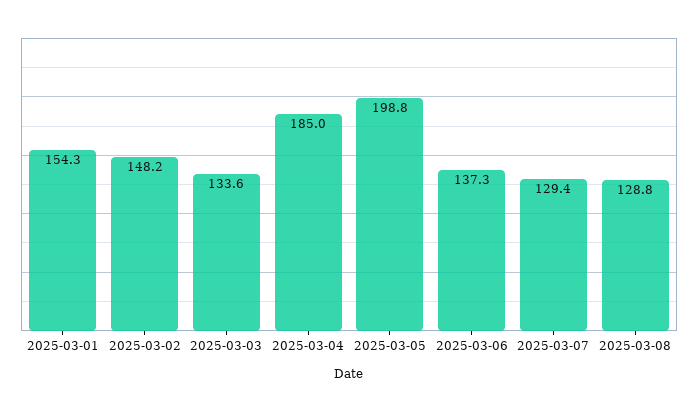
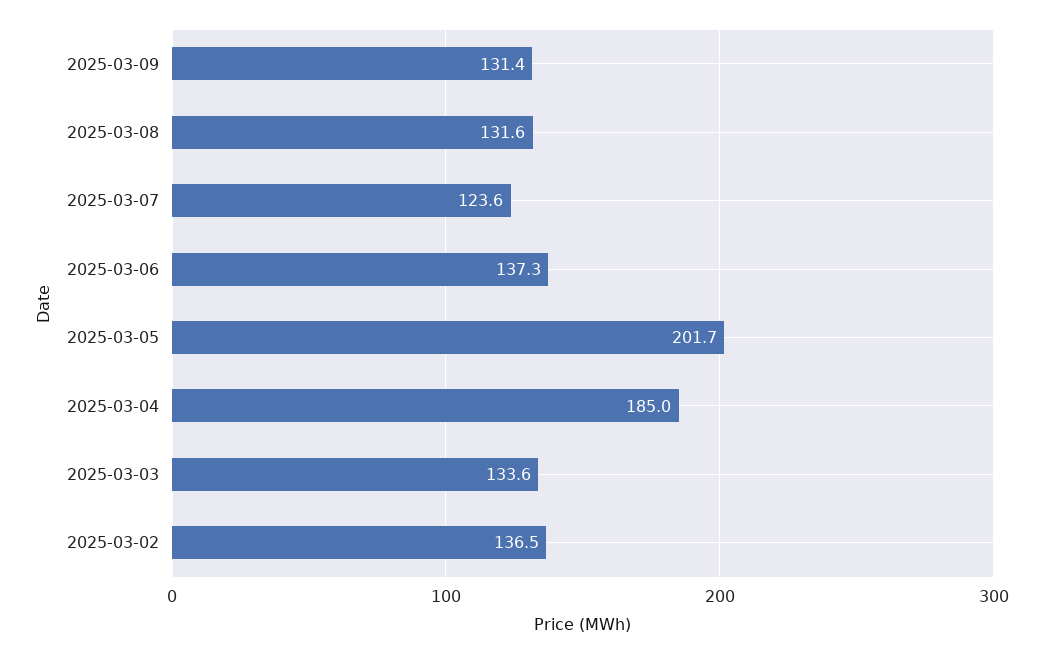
2025-03-01: 154.3 -> none
2025-03-02: 148.2 -> 136.5
2025-03-05: 198.8 -> 201.7
2025-03-07: 129.4 -> 123.6
2025-03-08: 128.8 -> 131.6
2025-03-09: none -> 131.4

